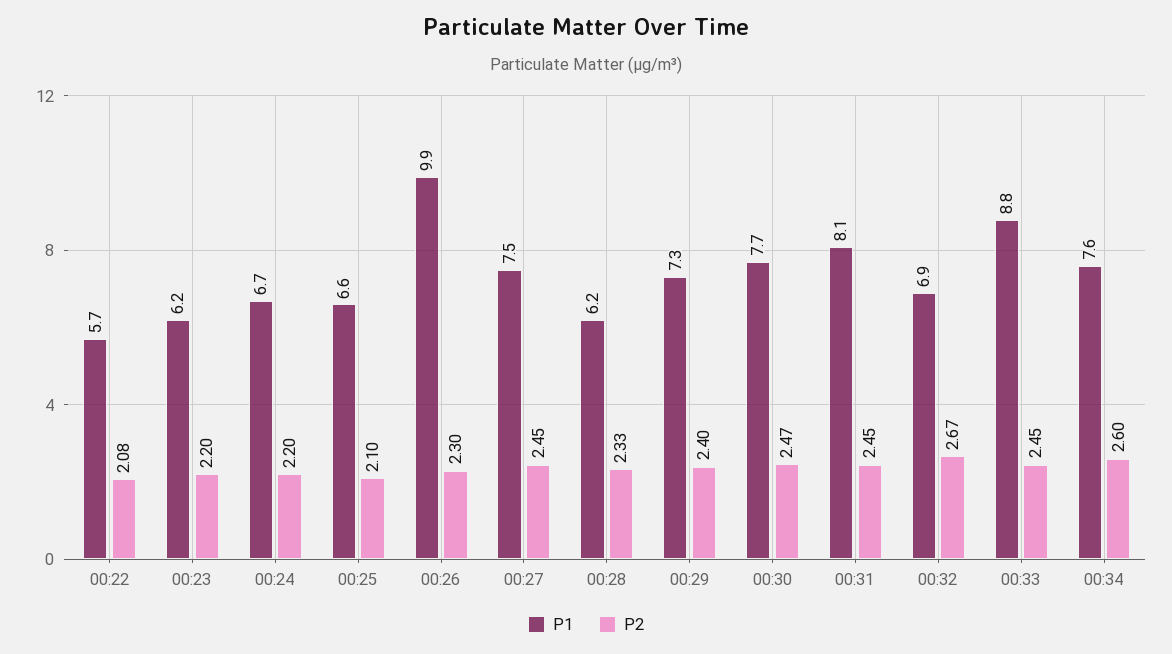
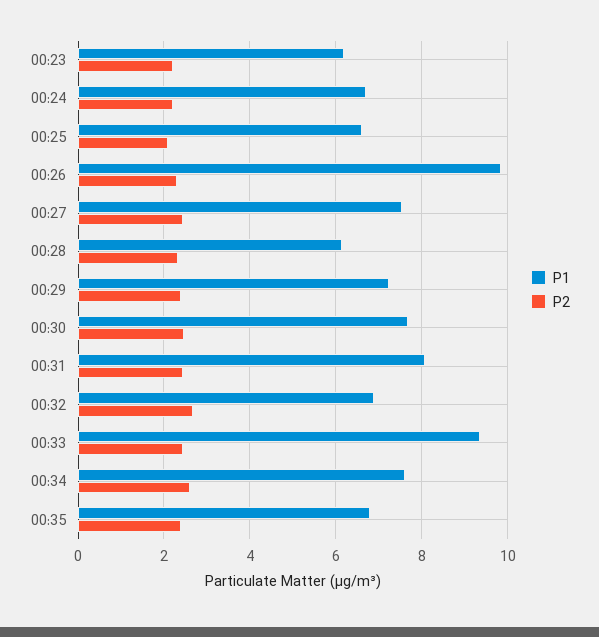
P1, 00:22: 5.7 -> none
P2, 00:22: 2.08 -> none
P1, 00:33: 8.8 -> 9.4
P1, 00:35: none -> 6.8
P2, 00:35: none -> 2.4

